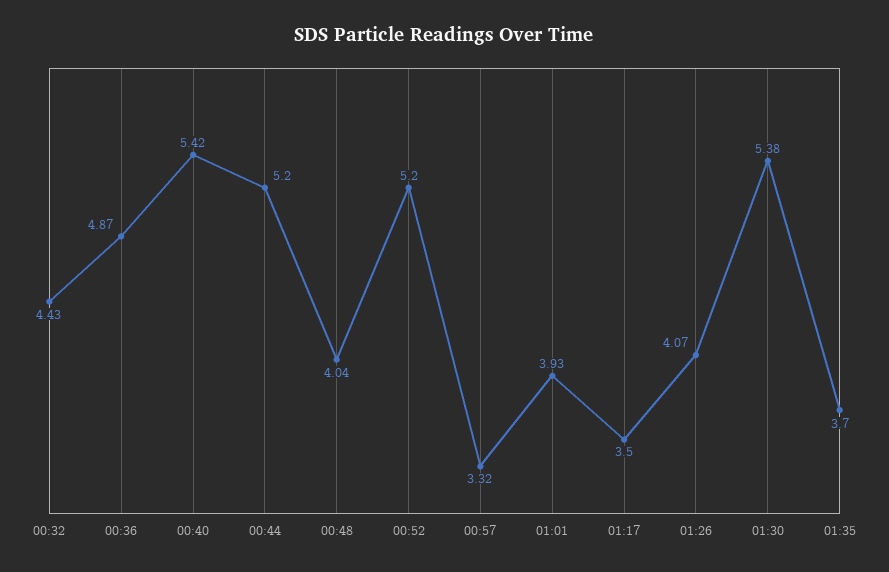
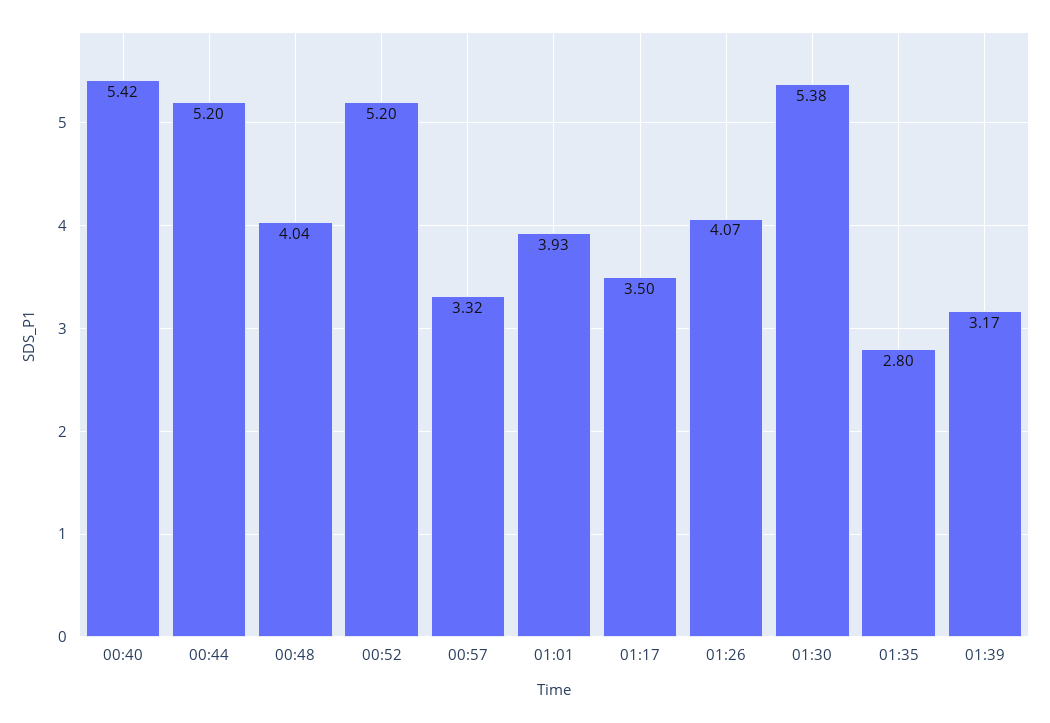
00:32: 4.43 -> none
00:36: 4.87 -> none
01:35: 3.7 -> 2.8
01:39: none -> 3.17

